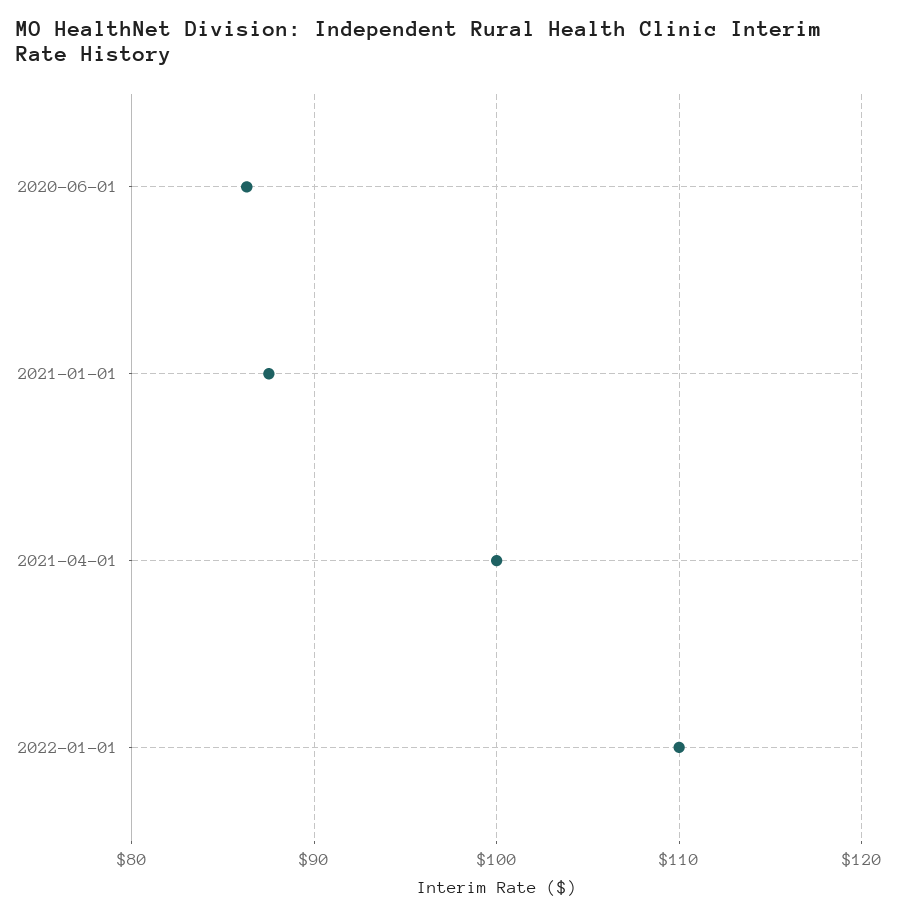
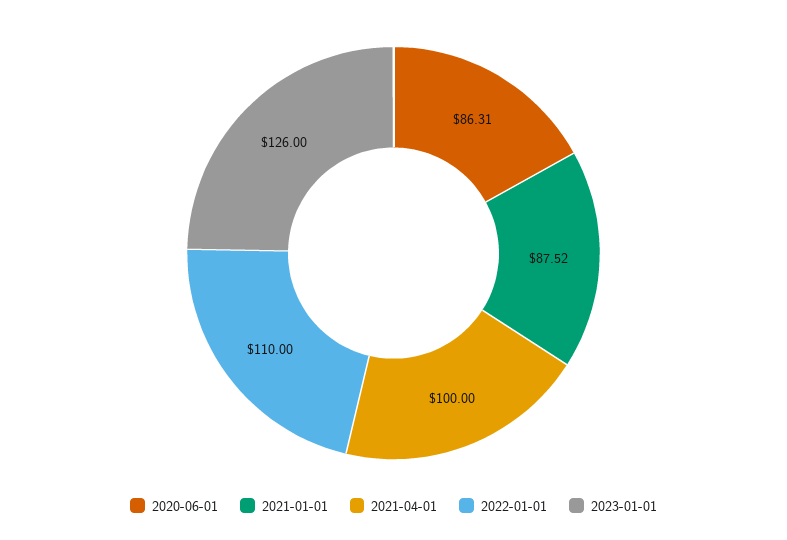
2023-01-01: none -> 126

